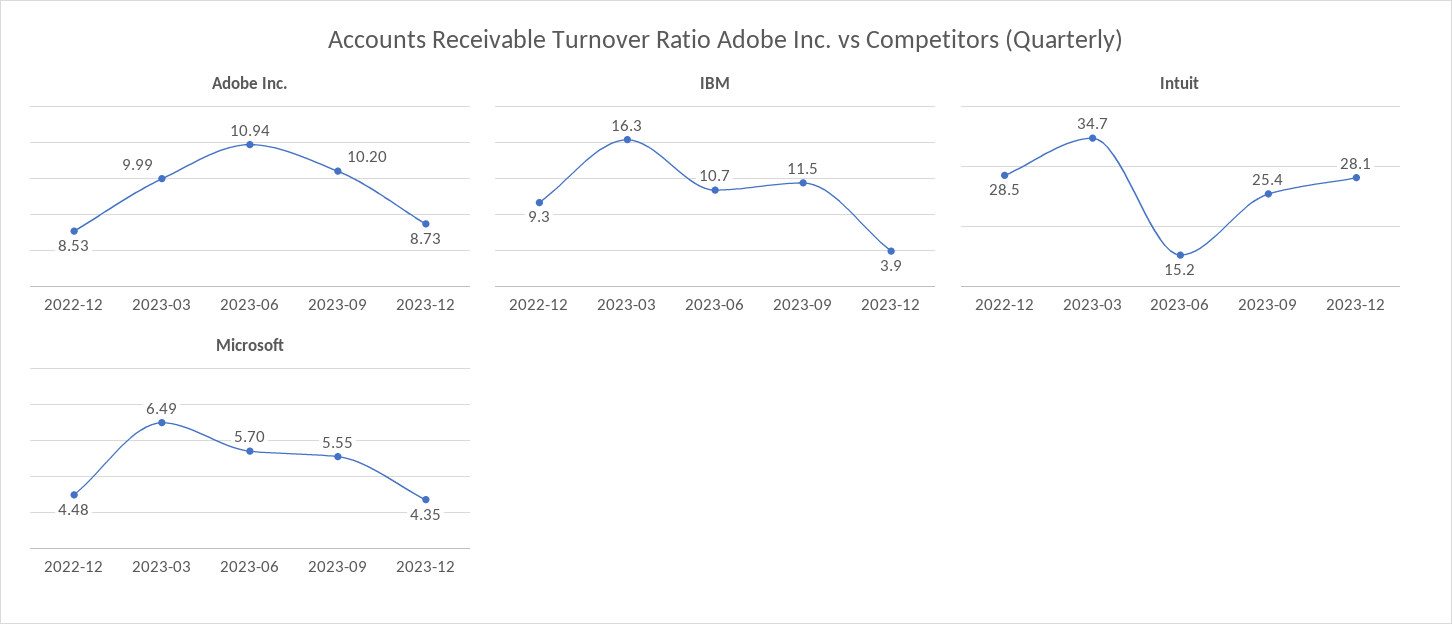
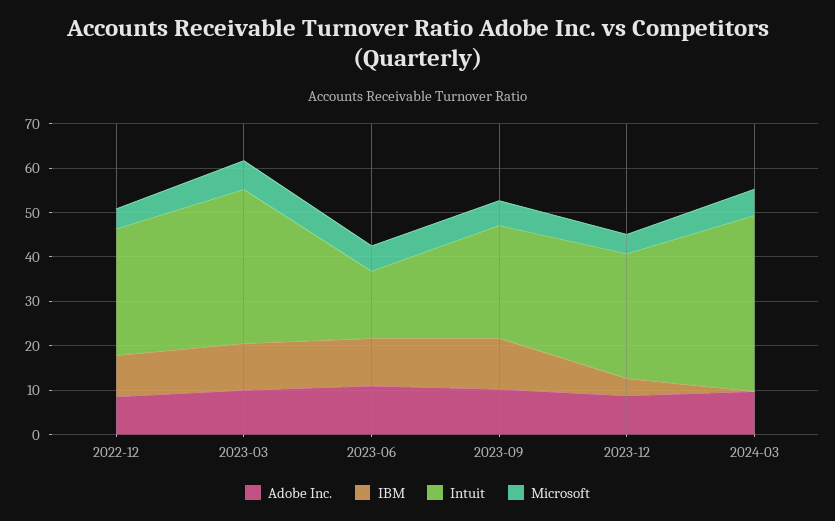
IBM, 2023-03: 16.3 -> 10
Adobe Inc., 2024-03: none -> 10
IBM, 2024-03: none -> 0
Intuit, 2024-03: none -> 40
Microsoft, 2024-03: none -> 6

